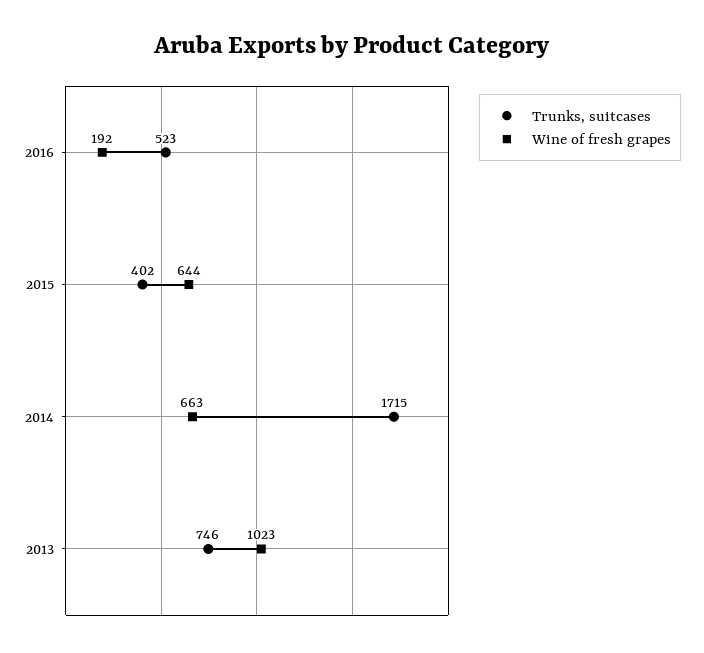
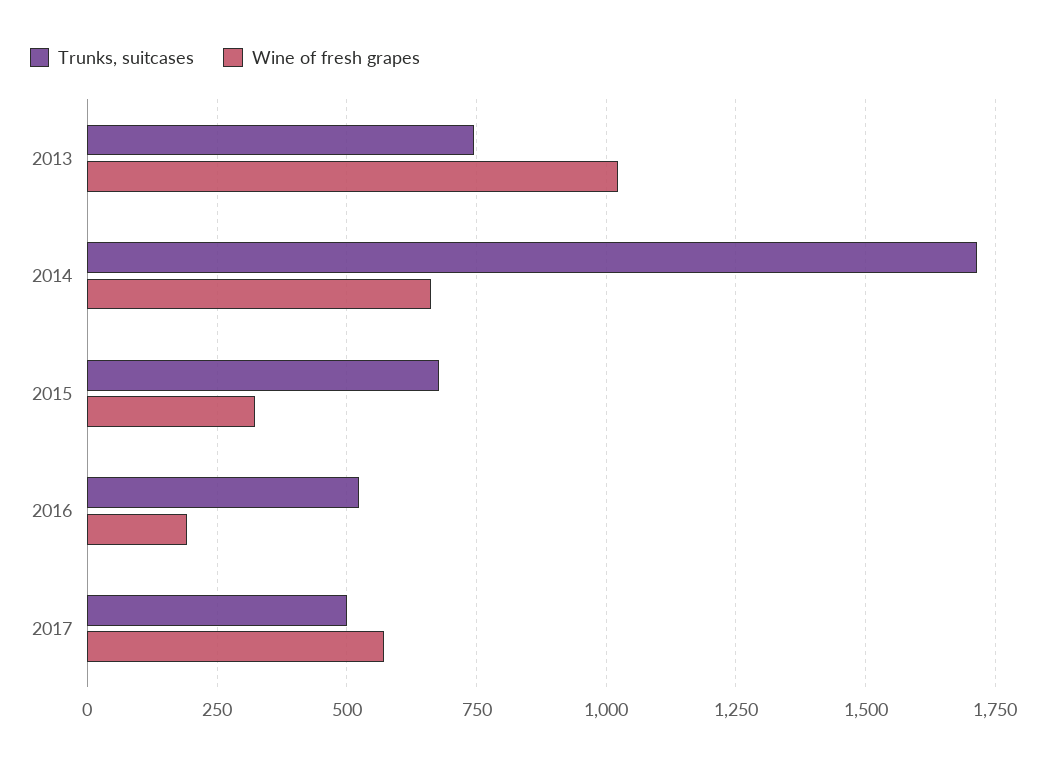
Trunks, suitcases, 2015: 402 -> 675
Wine of fresh grapes, 2015: 644 -> 325
Trunks, suitcases, 2017: none -> 500
Wine of fresh grapes, 2017: none -> 575

